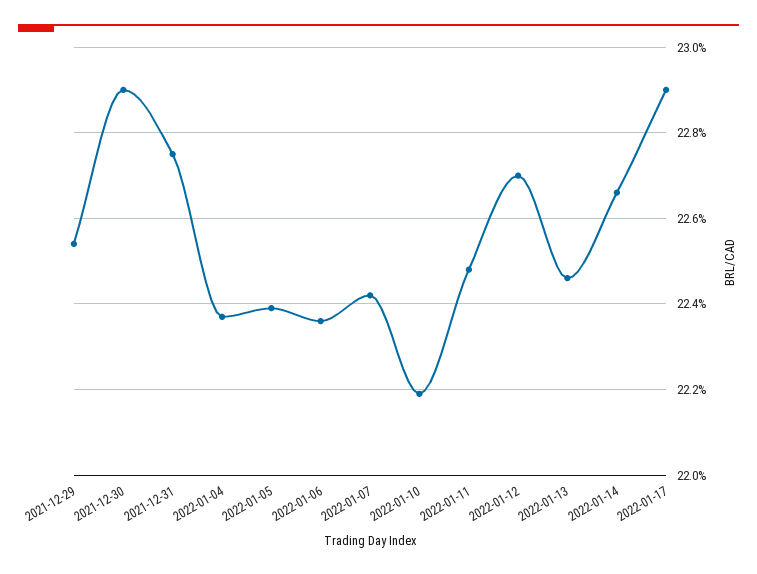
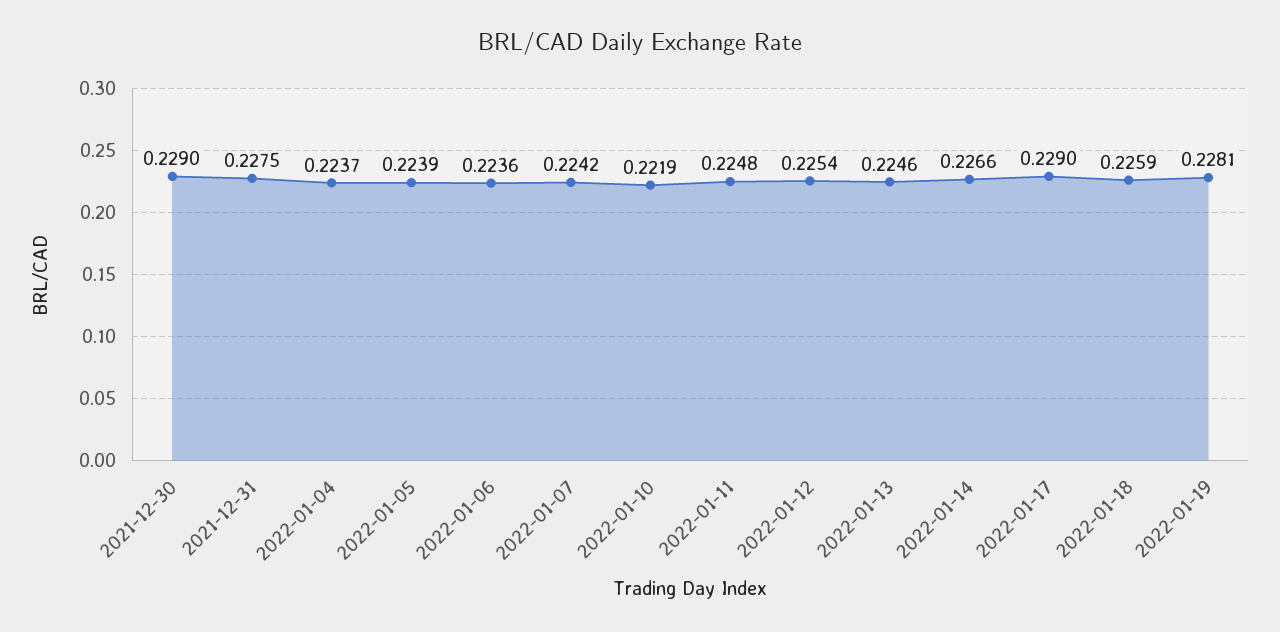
2021-12-29: 0.2255 -> none
2022-01-12: 0.227 -> 0.2254
2022-01-18: none -> 0.2259
2022-01-19: none -> 0.2281

